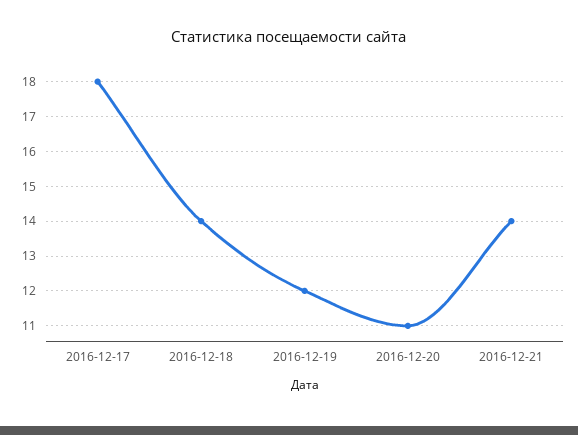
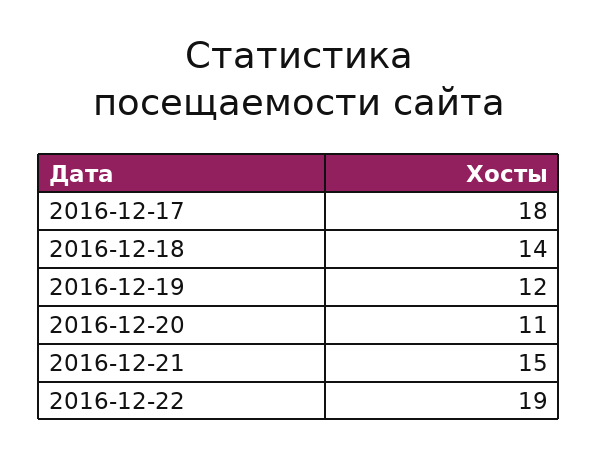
2016-12-21: 14 -> 15
2016-12-22: none -> 19

